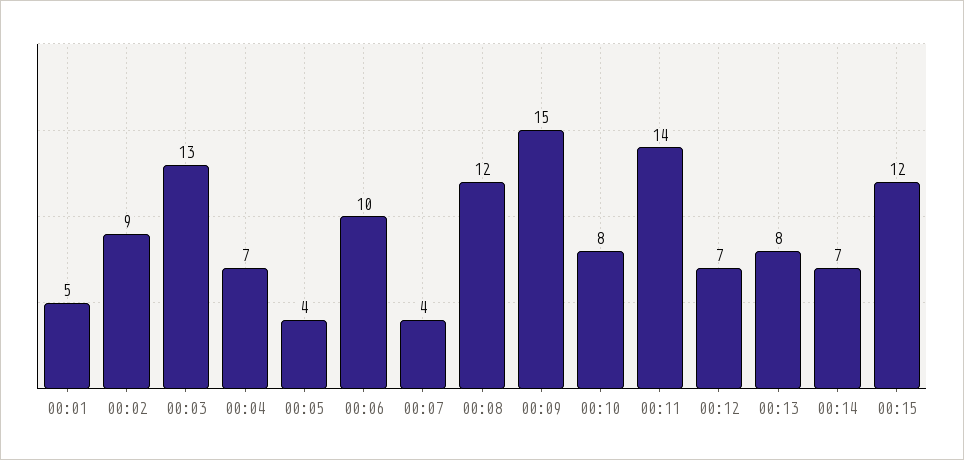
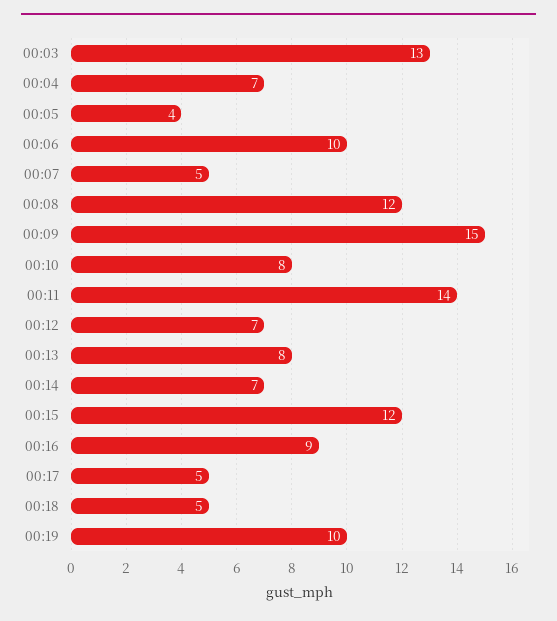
00:01: 5 -> none
00:02: 9 -> none
00:07: 4 -> 5
00:16: none -> 9
00:17: none -> 5
00:18: none -> 5
00:19: none -> 10

